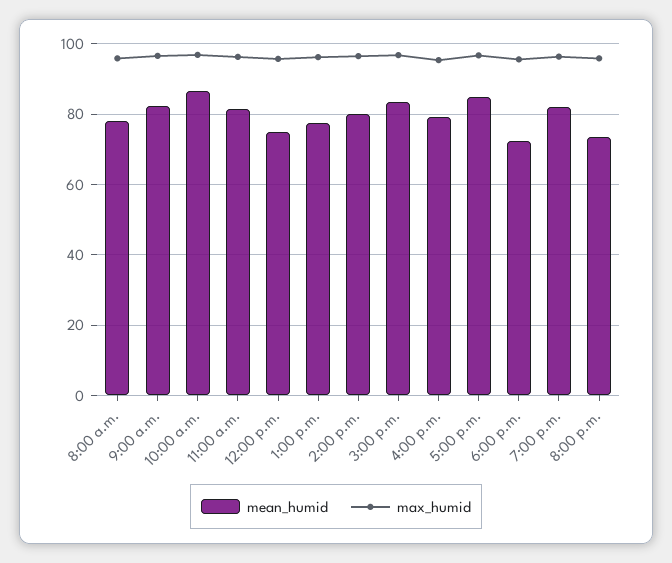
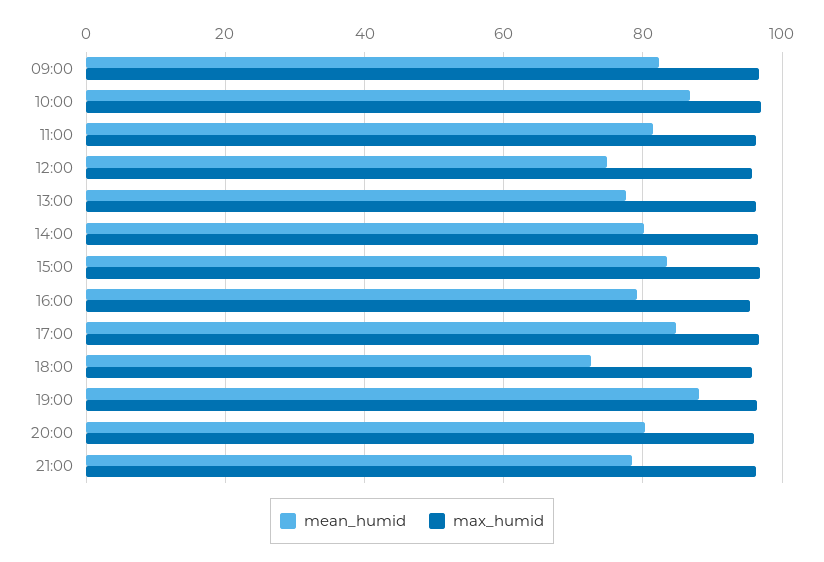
mean_humid, 8:00 a.m.: 78 -> none
max_humid, 8:00 a.m.: 96 -> none
mean_humid, 7:00 p.m.: 82 -> 88
mean_humid, 8:00 p.m.: 74 -> 80
mean_humid, 21:00: none -> 78
max_humid, 21:00: none -> 96

